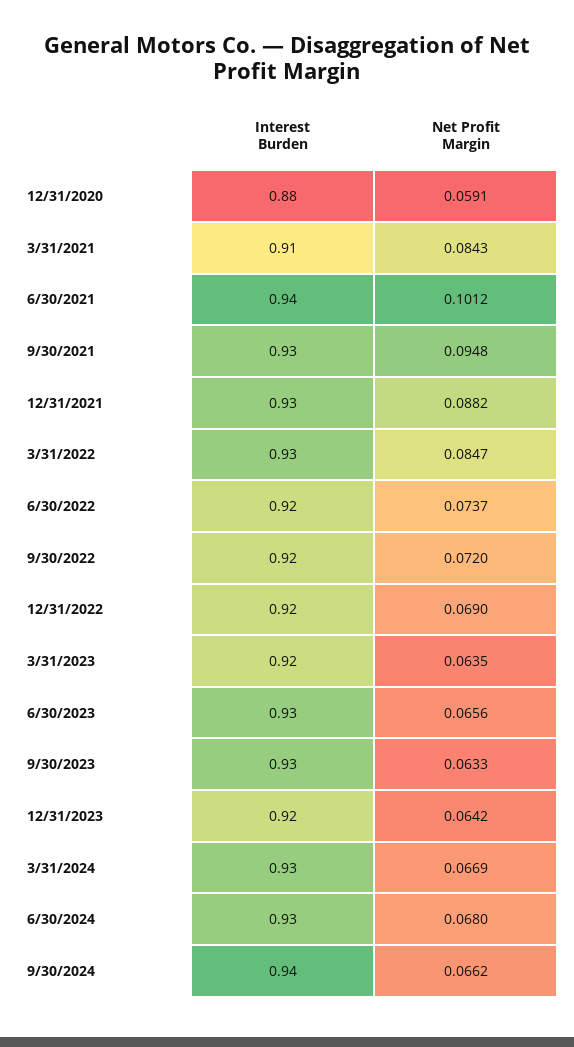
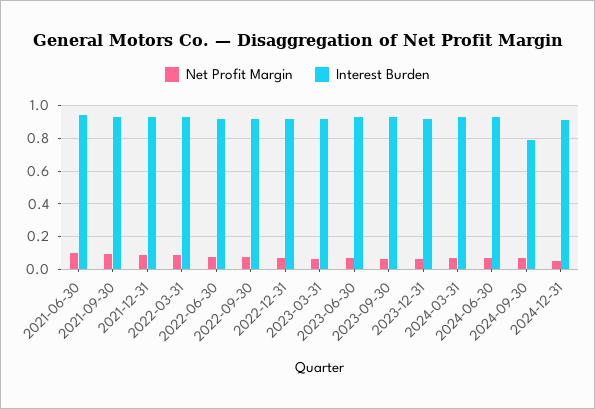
Interest Burden, 12/31/2020: 0.88 -> none
Net Profit Margin, 12/31/2020: 0.0591 -> none
Interest Burden, 3/31/2021: 0.91 -> none
Net Profit Margin, 3/31/2021: 0.0843 -> none
Interest Burden, 9/30/2024: 0.94 -> 0.8
Net Profit Margin, 2024-12-31: none -> 0.05
Interest Burden, 2024-12-31: none -> 0.9

